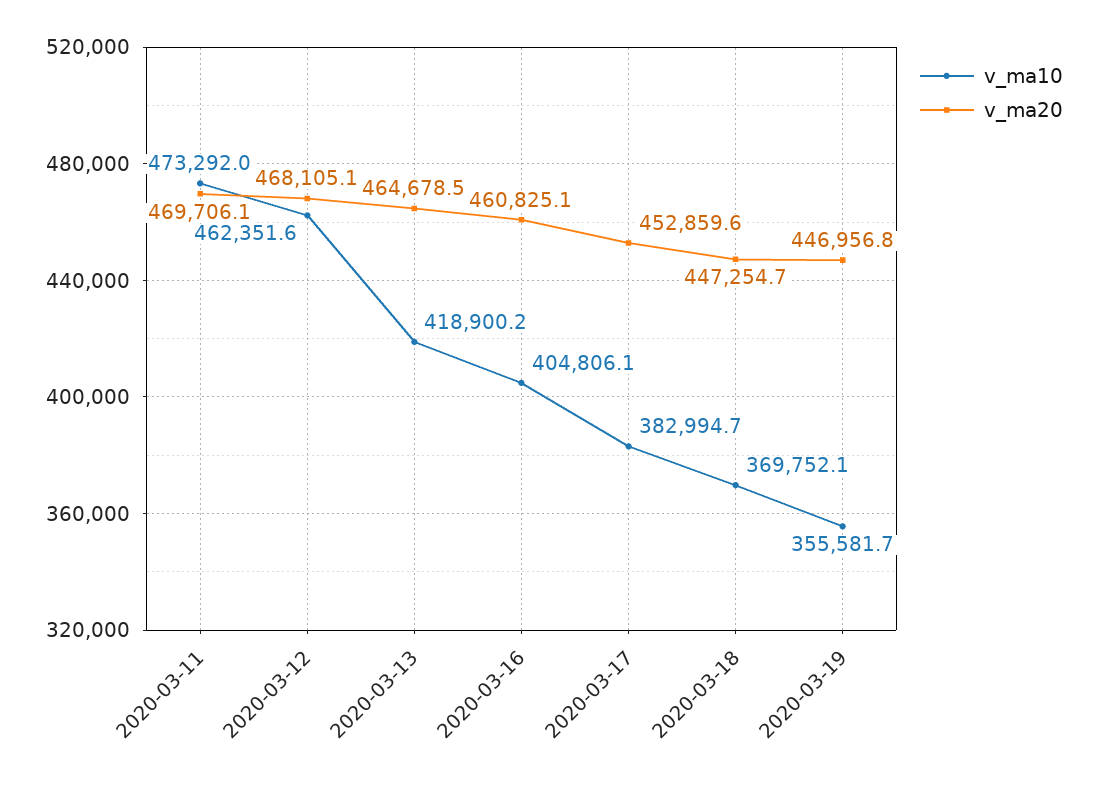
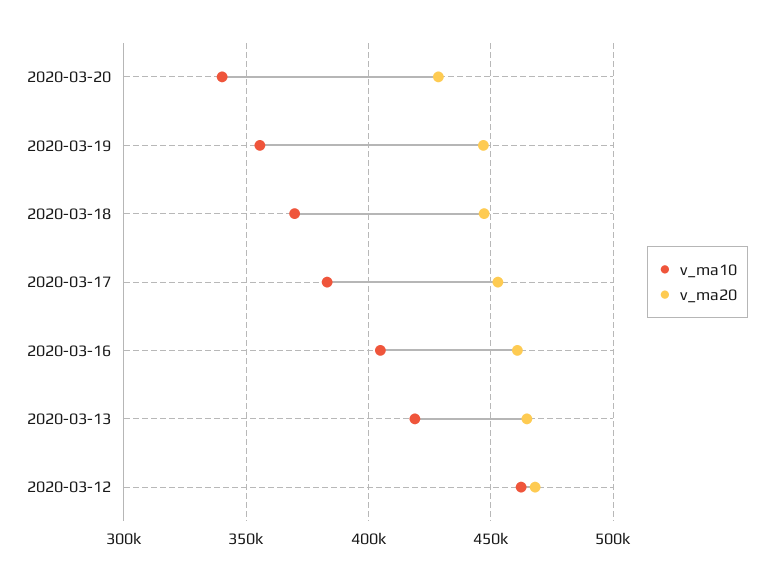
v_ma10, 2020-03-11: 473292 -> none
v_ma20, 2020-03-11: 469706.1 -> none
v_ma10, 2020-03-20: none -> 340000
v_ma20, 2020-03-20: none -> 430000

